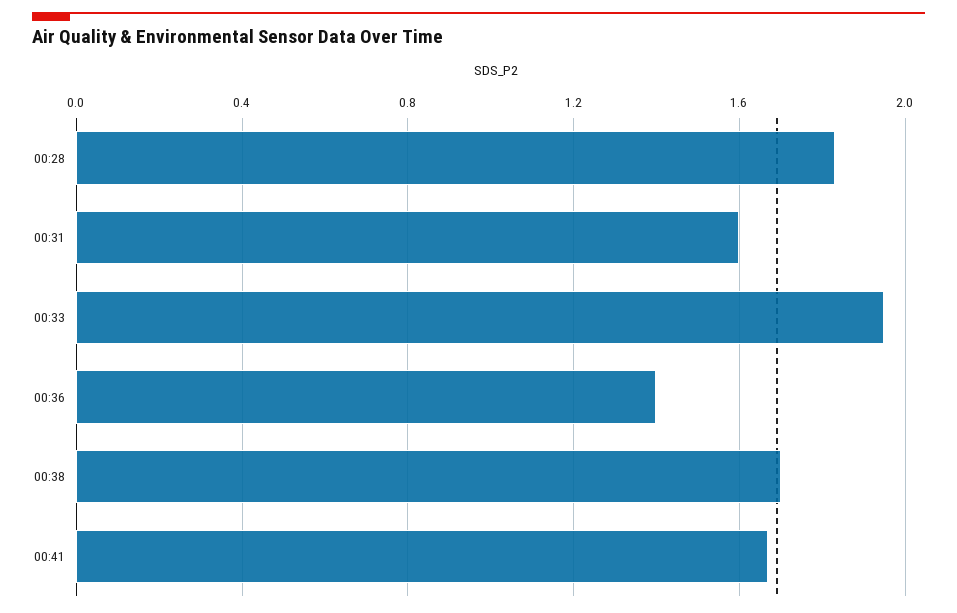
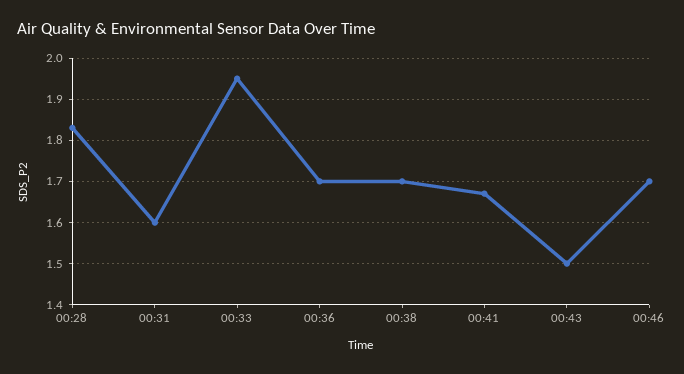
00:36: 1.4 -> 1.7
00:43: none -> 1.5
00:46: none -> 1.7

